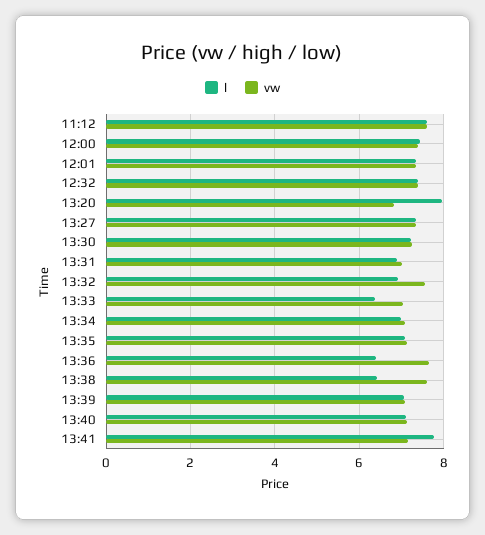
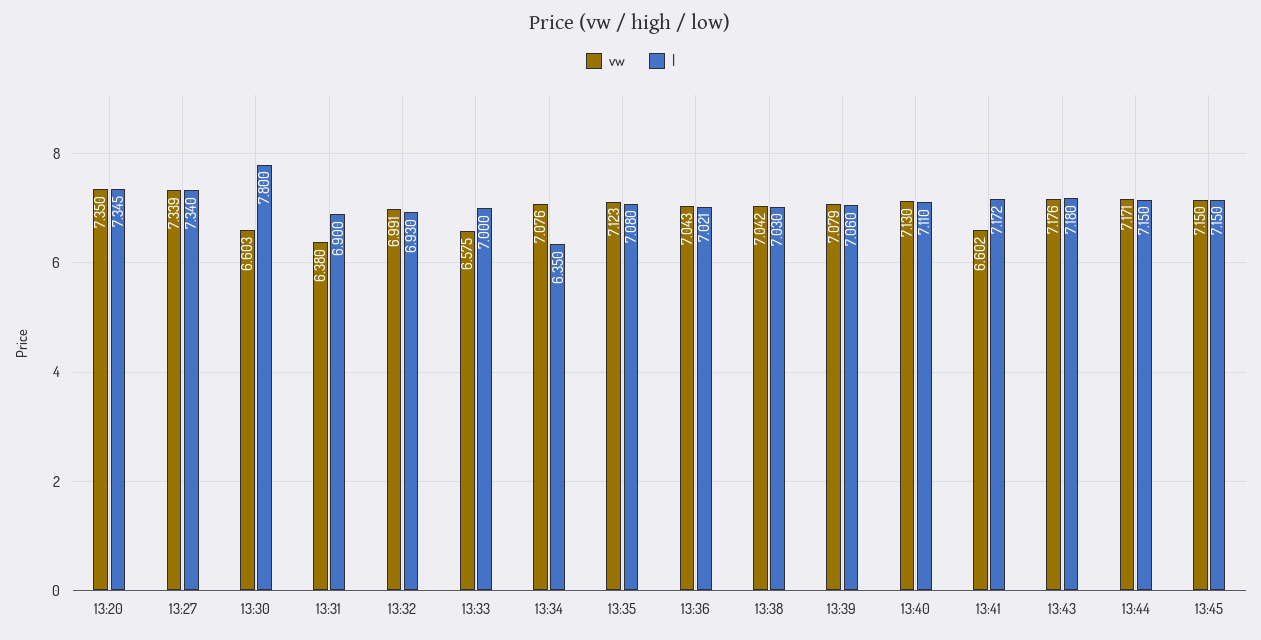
l, 11:12: 7.6 -> none
vw, 11:12: 7.6 -> none
l, 12:00: 7.4 -> none
vw, 12:00: 7.4 -> none
l, 12:01: 7.4 -> none
vw, 12:01: 7.4 -> none
l, 12:32: 7.4 -> none
vw, 12:32: 7.4 -> none
l, 13:20: 8 -> 7.345
vw, 13:20: 6.8 -> 7.35
l, 13:30: 7.2 -> 7.8
vw, 13:30: 7.2 -> 6.603
vw, 13:31: 7 -> 6.38
vw, 13:32: 7.6 -> 6.991
l, 13:33: 6.4 -> 7
vw, 13:33: 7 -> 6.575
l, 13:34: 7 -> 6.35
l, 13:36: 6.4 -> 7.021
vw, 13:36: 7.6 -> 7.043
l, 13:38: 6.4 -> 7.03
vw, 13:38: 7.6 -> 7.042
l, 13:41: 7.8 -> 7.172
vw, 13:41: 7.2 -> 6.602
vw, 13:43: none -> 7.176
l, 13:43: none -> 7.18
vw, 13:44: none -> 7.171
l, 13:44: none -> 7.15
vw, 13:45: none -> 7.15
l, 13:45: none -> 7.15

